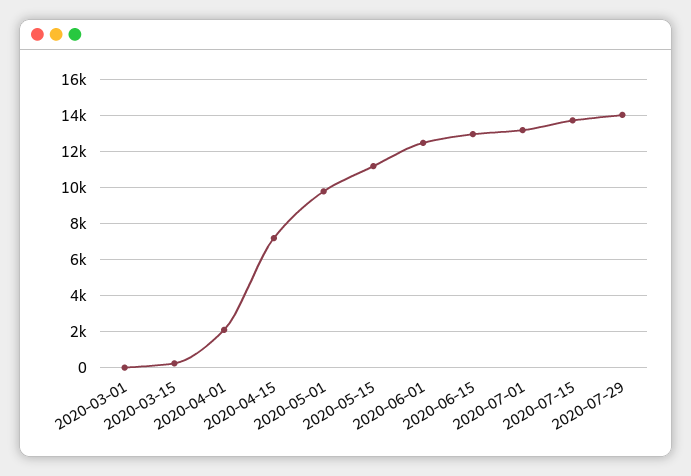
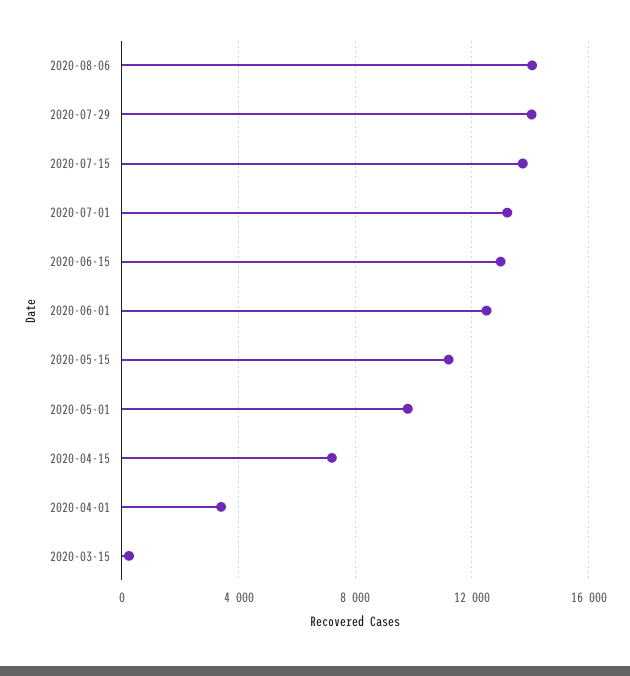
2020-03-01: 0 -> none
2020-04-01: 2000 -> 3500
2020-08-06: none -> 14000

